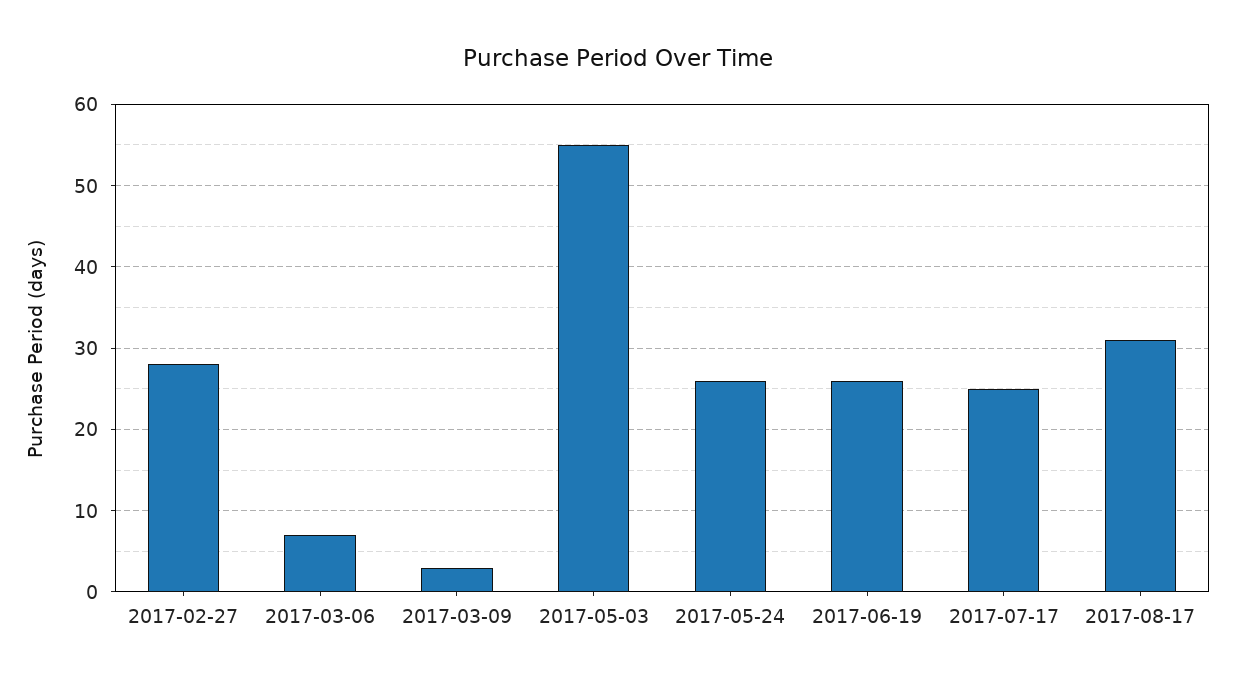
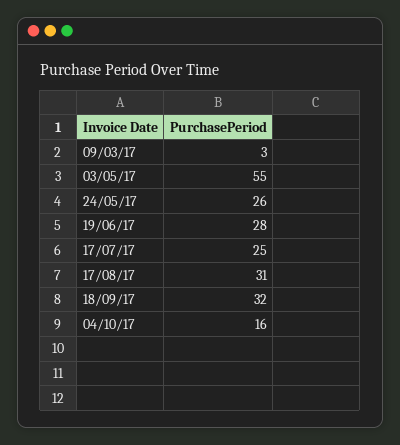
2017-02-27: 28 -> none
2017-03-06: 7 -> none
2017-06-19: 26 -> 28
18/09/17: none -> 32
04/10/17: none -> 16

